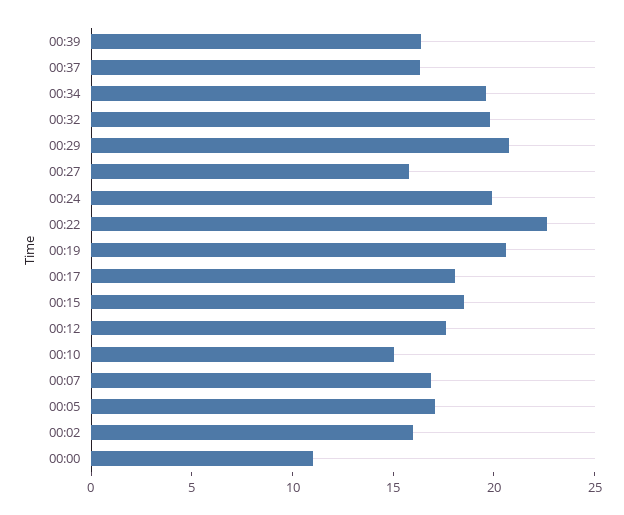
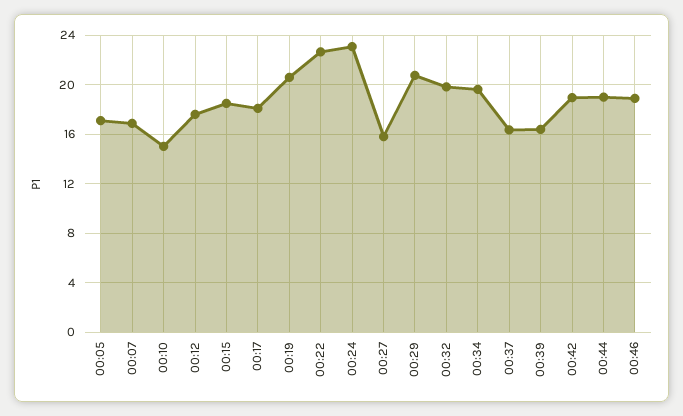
00:24: 20 -> 23
00:02: 16 -> none
00:00: 11 -> none
00:42: none -> 19
00:44: none -> 19
00:46: none -> 19

